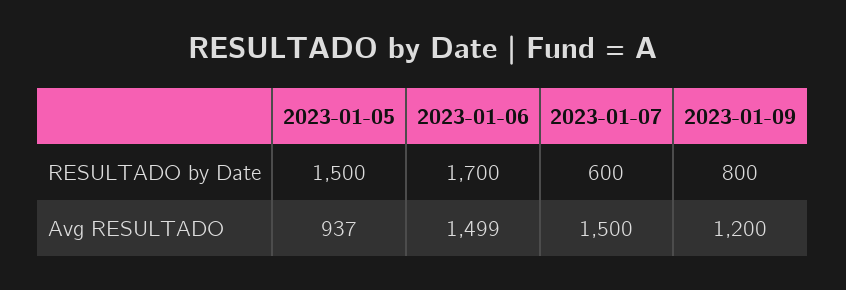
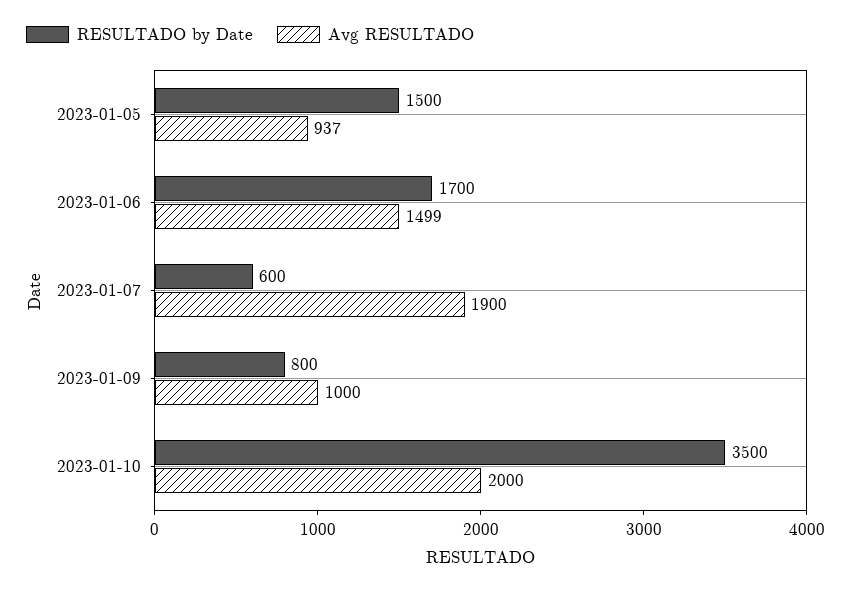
Avg RESULTADO, 2023-01-07: 1500 -> 1900
Avg RESULTADO, 2023-01-09: 1200 -> 1000
RESULTADO by Date, 2023-01-10: none -> 3500
Avg RESULTADO, 2023-01-10: none -> 2000

